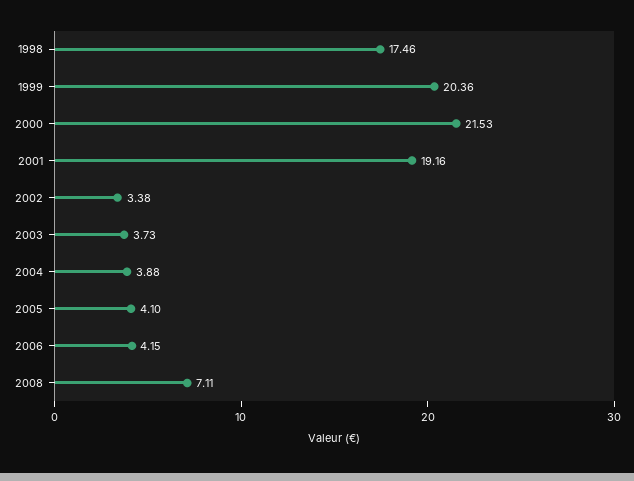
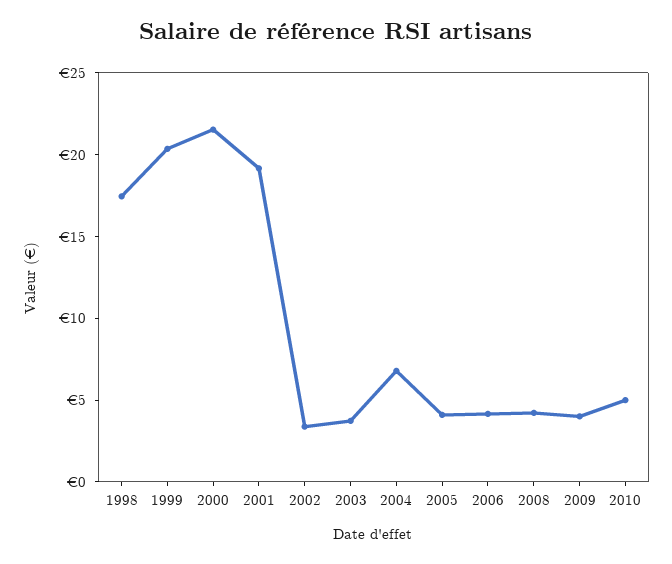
2004: 3.88 -> 7
2008: 7.11 -> 4
2009: none -> 4
2010: none -> 5

